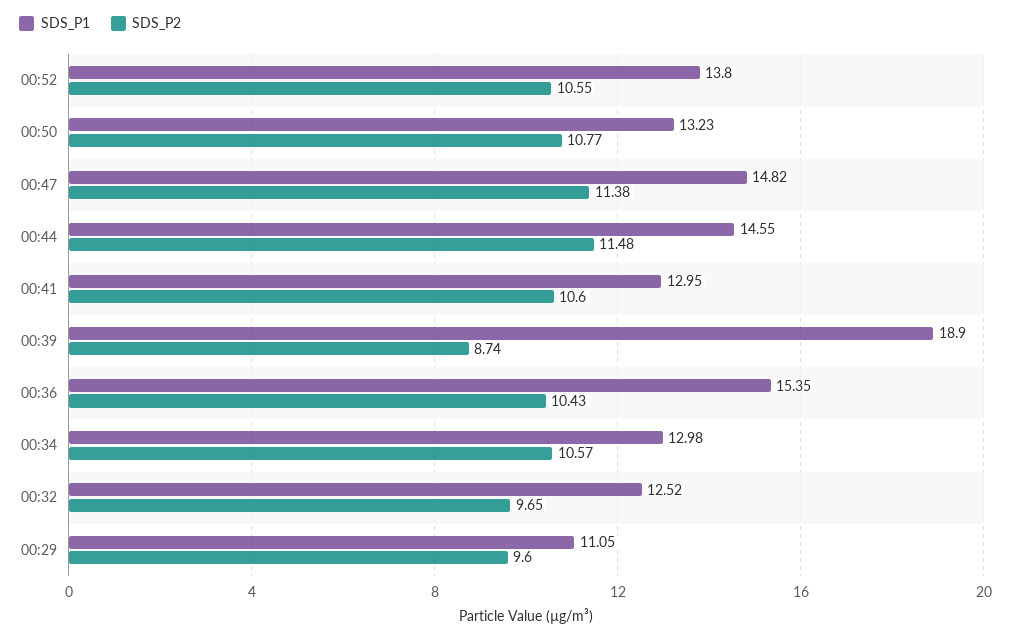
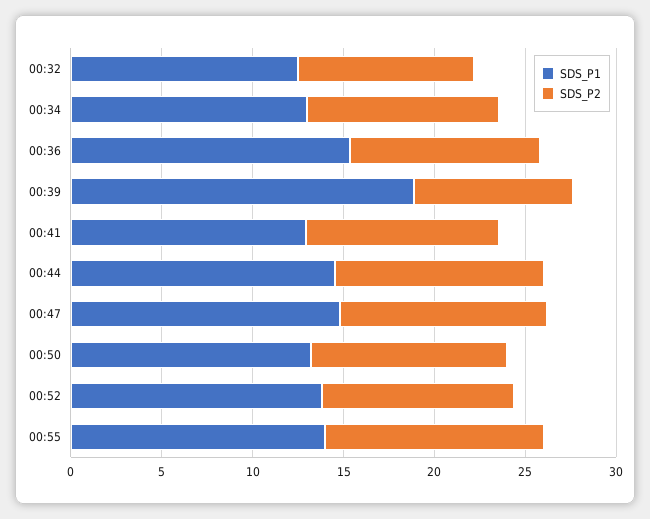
SDS_P1, 00:29: 11.05 -> none
SDS_P2, 00:29: 9.6 -> none
SDS_P1, 00:55: none -> 14
SDS_P2, 00:55: none -> 12

